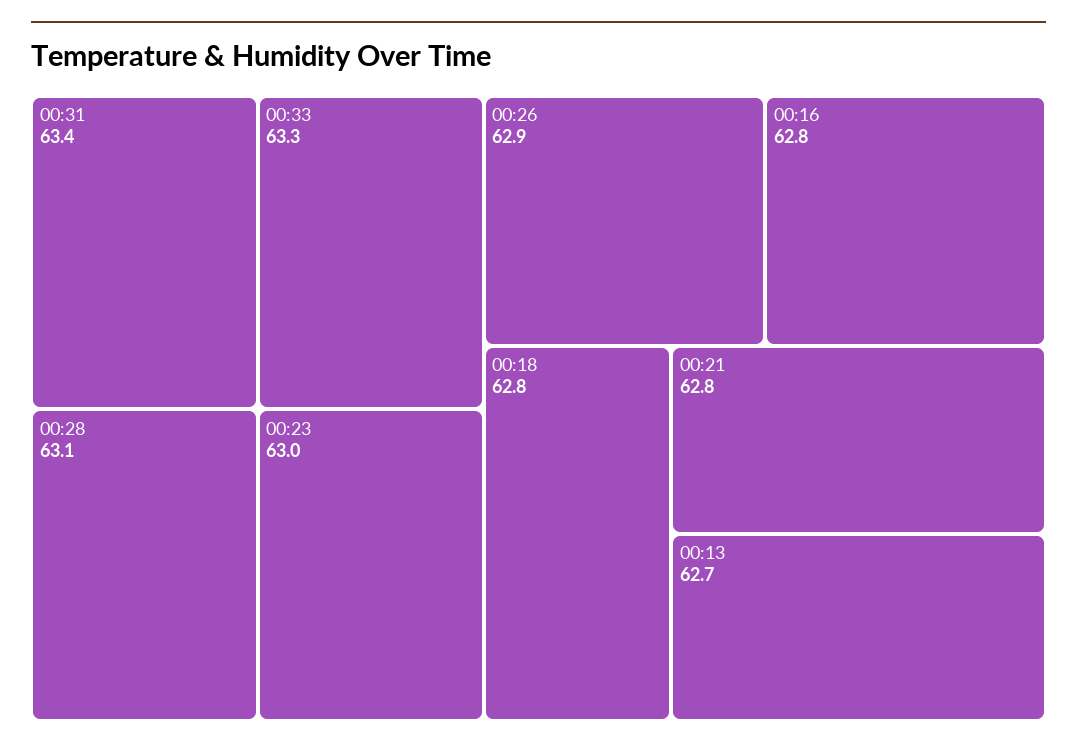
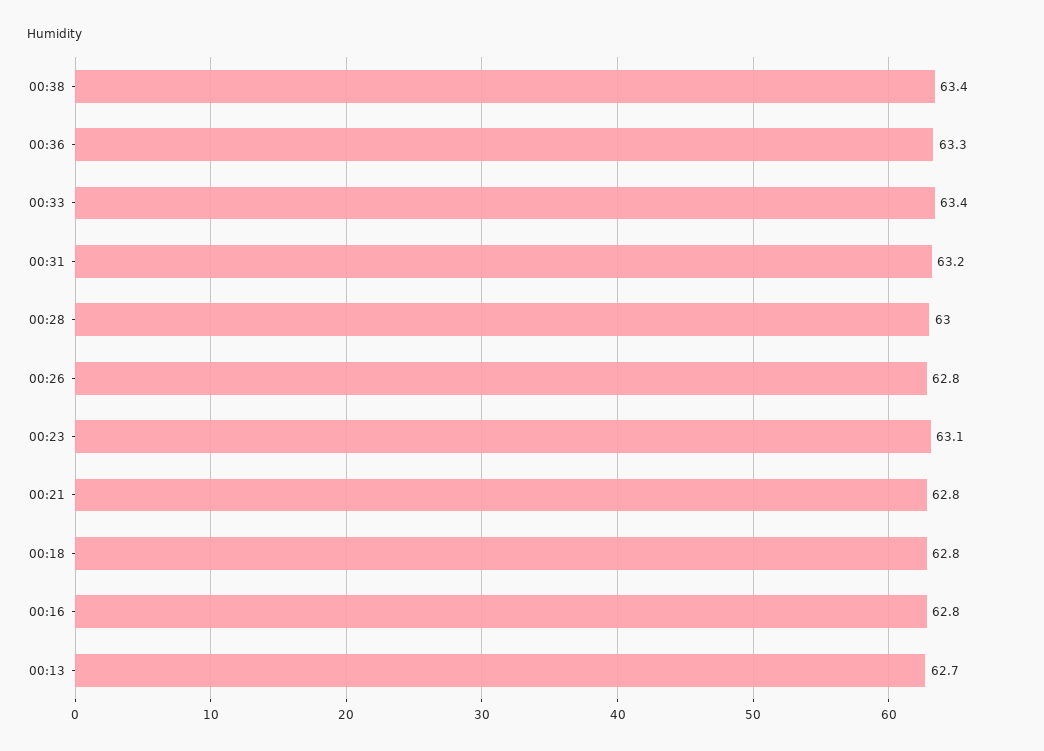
00:31: 63.4 -> 63.2
00:33: 63.3 -> 63.4
00:28: 63.1 -> 63
00:23: 63 -> 63.1
00:26: 62.9 -> 62.8
00:38: none -> 63.4
00:36: none -> 63.3

